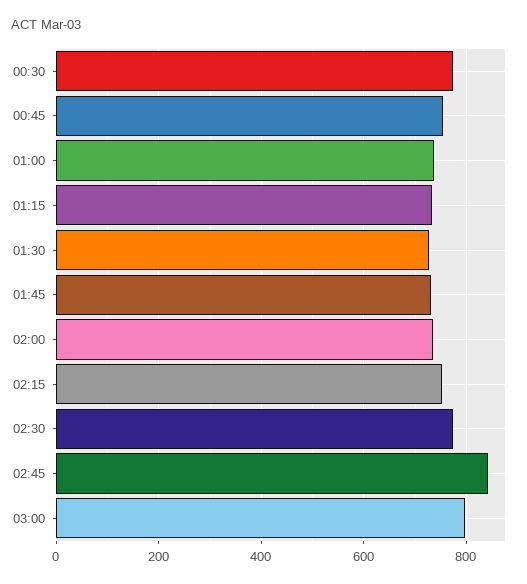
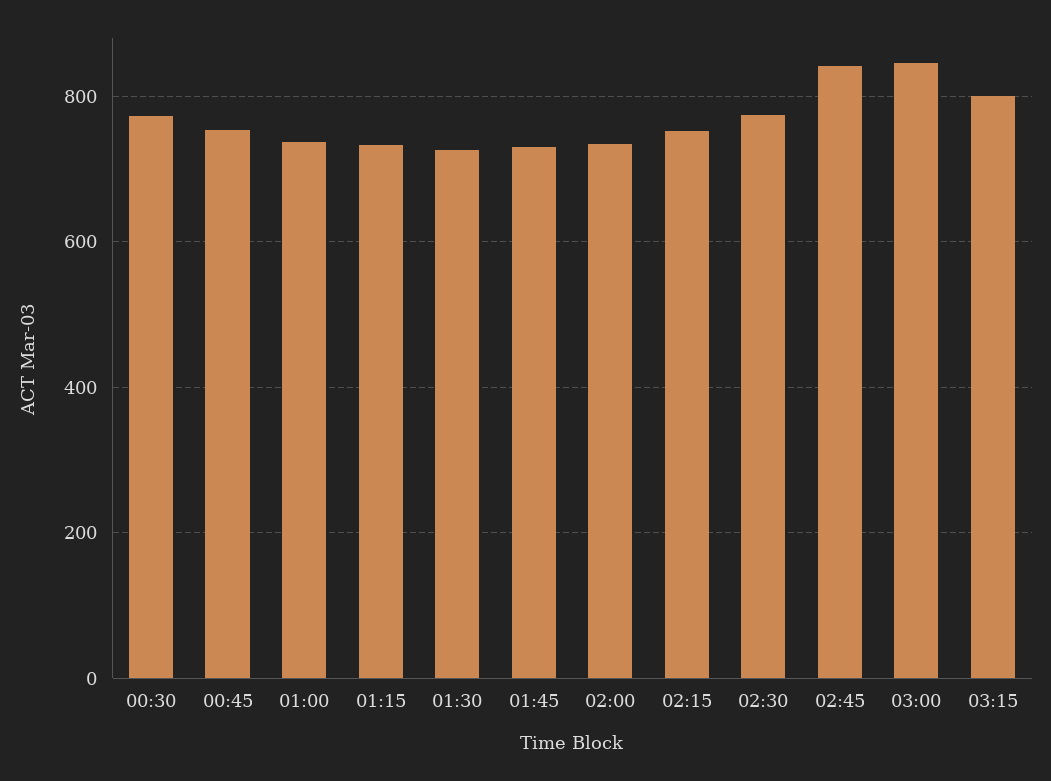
03:00: 800 -> 840
03:15: none -> 800

